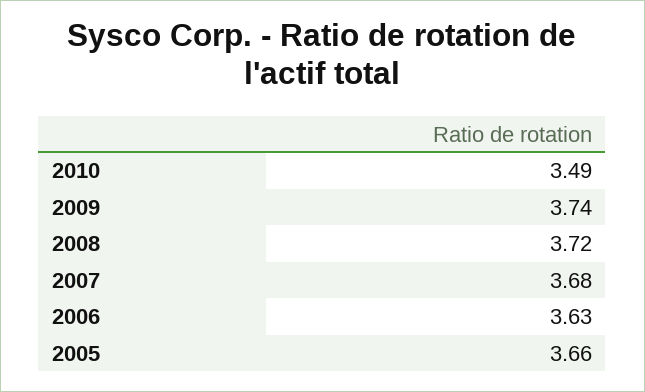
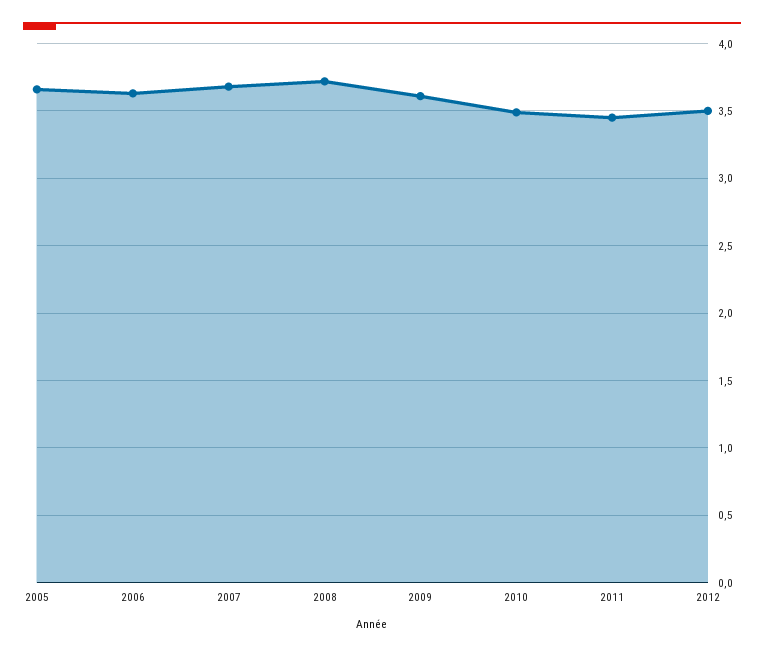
2009: 3.74 -> 3.6
2011: none -> 3.45
2012: none -> 3.5

